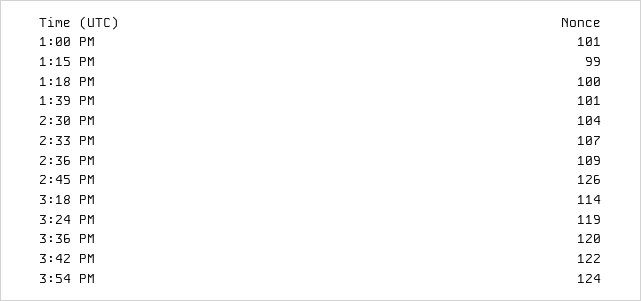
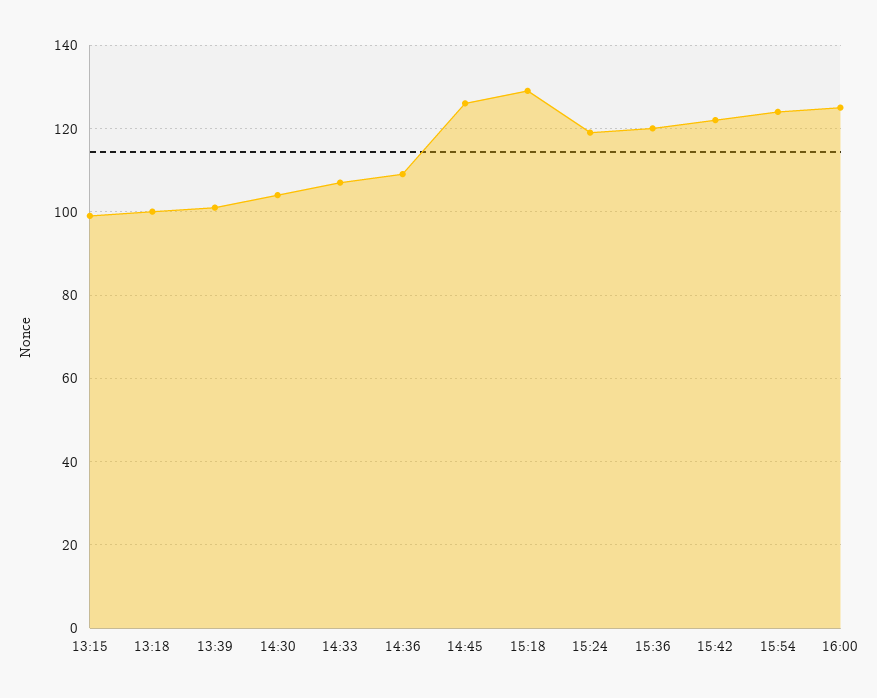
1:00 PM: 101 -> none
3:18 PM: 114 -> 130
16:00: none -> 125

